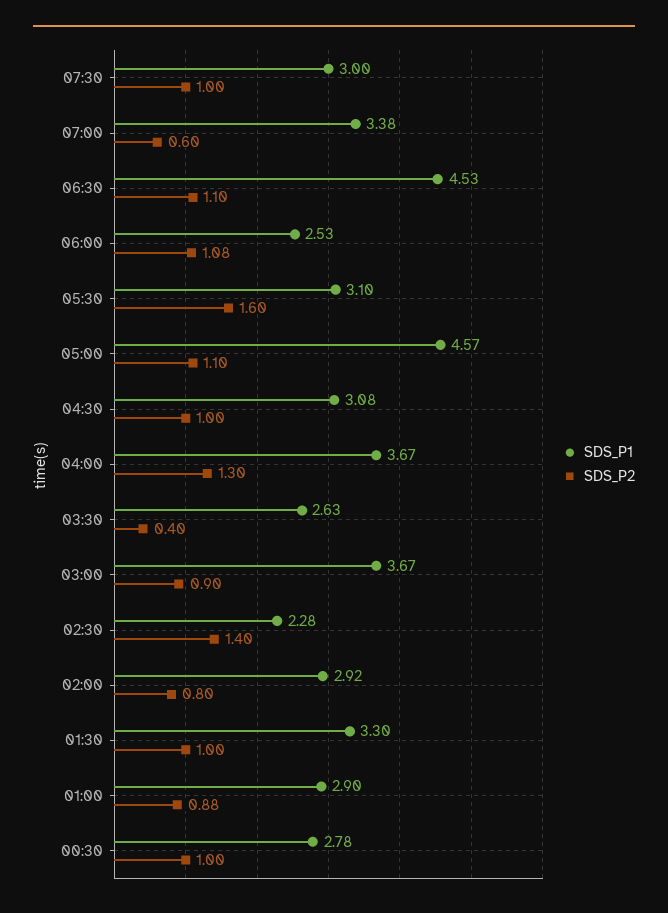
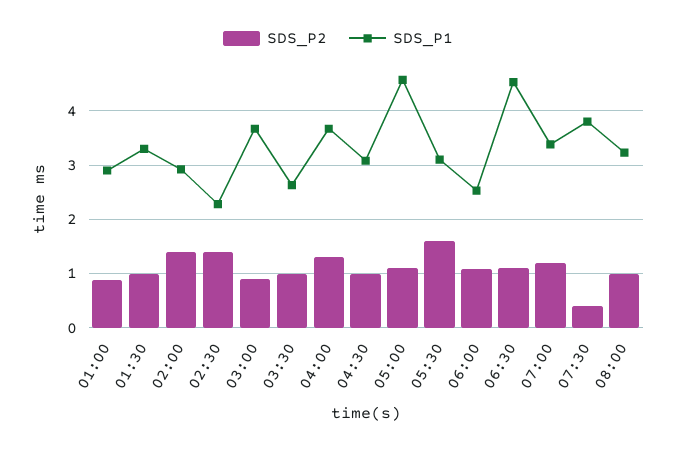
SDS_P1, 07:30: 3 -> 3.8
SDS_P2, 07:30: 1 -> 0.4
SDS_P2, 07:00: 0.6 -> 1.2
SDS_P2, 03:30: 0.4 -> 1
SDS_P2, 02:00: 0.8 -> 1.4
SDS_P1, 00:30: 2.78 -> none
SDS_P2, 00:30: 1 -> none
SDS_P2, 08:00: none -> 1
SDS_P1, 08:00: none -> 3.2

